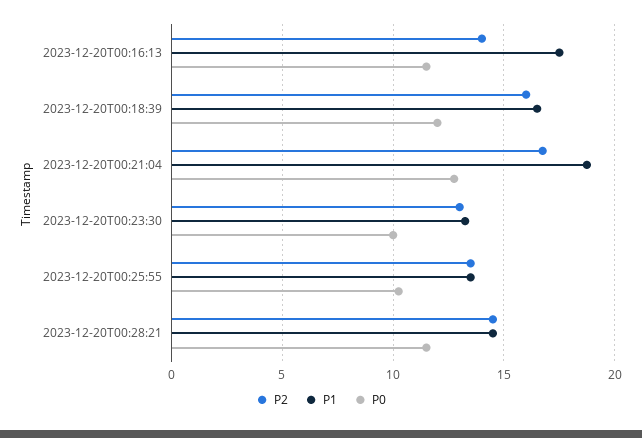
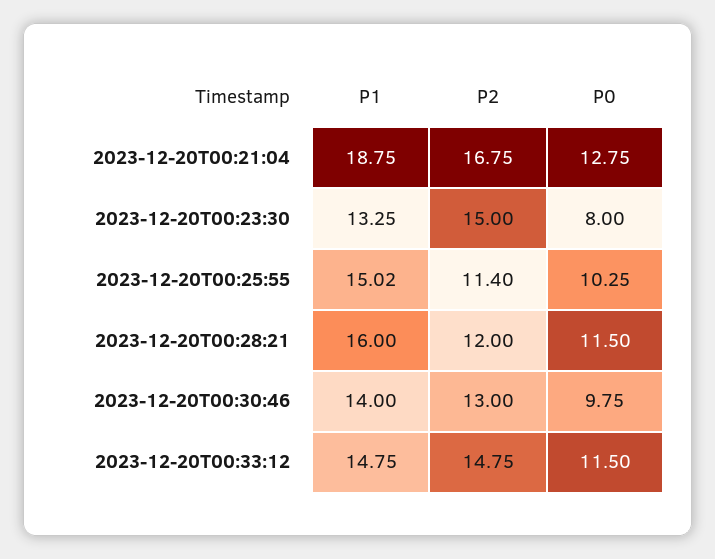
P2, 2023-12-20T00:16:13: 14 -> none
P1, 2023-12-20T00:16:13: 17.5 -> none
P0, 2023-12-20T00:16:13: 11.5 -> none
P2, 2023-12-20T00:18:39: 16 -> none
P1, 2023-12-20T00:18:39: 16.5 -> none
P0, 2023-12-20T00:18:39: 12 -> none
P2, 2023-12-20T00:23:30: 13 -> 15
P0, 2023-12-20T00:23:30: 10 -> 8
P2, 2023-12-20T00:25:55: 13.5 -> 11.4
P1, 2023-12-20T00:25:55: 13.5 -> 15.02
P2, 2023-12-20T00:28:21: 14.5 -> 12
P1, 2023-12-20T00:28:21: 14.5 -> 16
P1, 2023-12-20T00:30:46: none -> 14
P2, 2023-12-20T00:30:46: none -> 13
P0, 2023-12-20T00:30:46: none -> 9.75
P1, 2023-12-20T00:33:12: none -> 14.75
P2, 2023-12-20T00:33:12: none -> 14.75
P0, 2023-12-20T00:33:12: none -> 11.5

